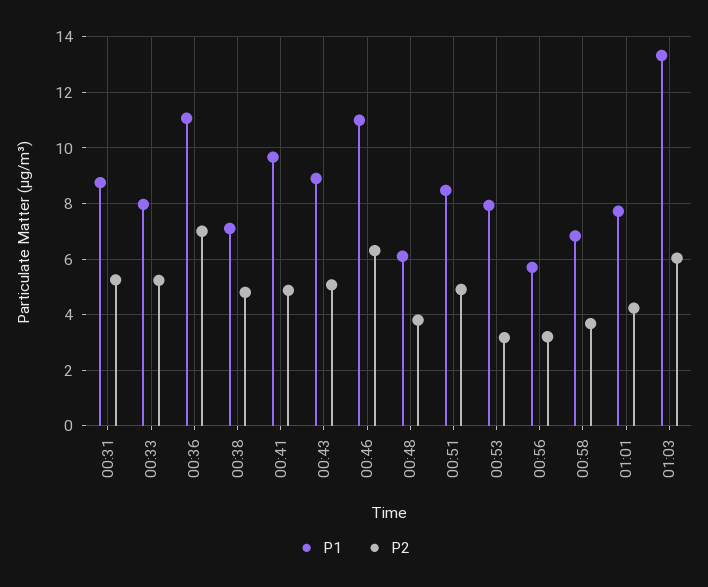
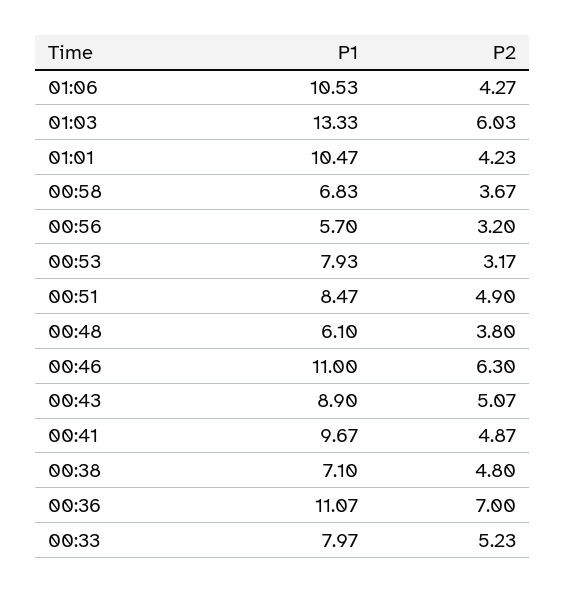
P1, 00:31: 8.75 -> none
P2, 00:31: 5.25 -> none
P1, 01:01: 7.75 -> 10.47
P1, 01:06: none -> 10.53
P2, 01:06: none -> 4.27

